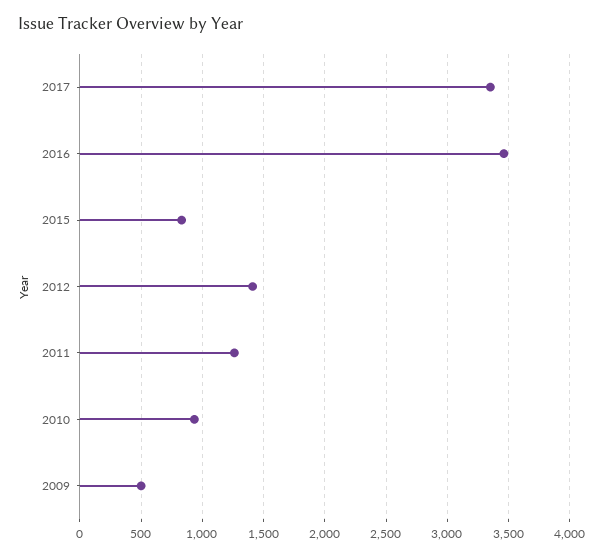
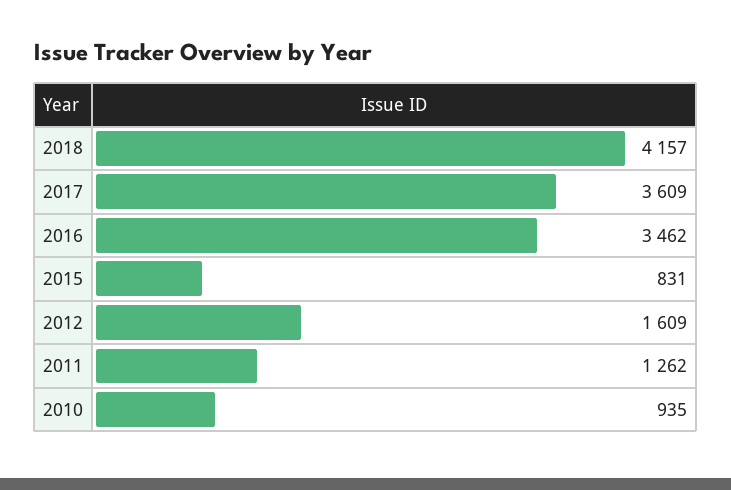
2017: 3350 -> 3609
2012: 1400 -> 1609
2009: 500 -> none
2018: none -> 4157

